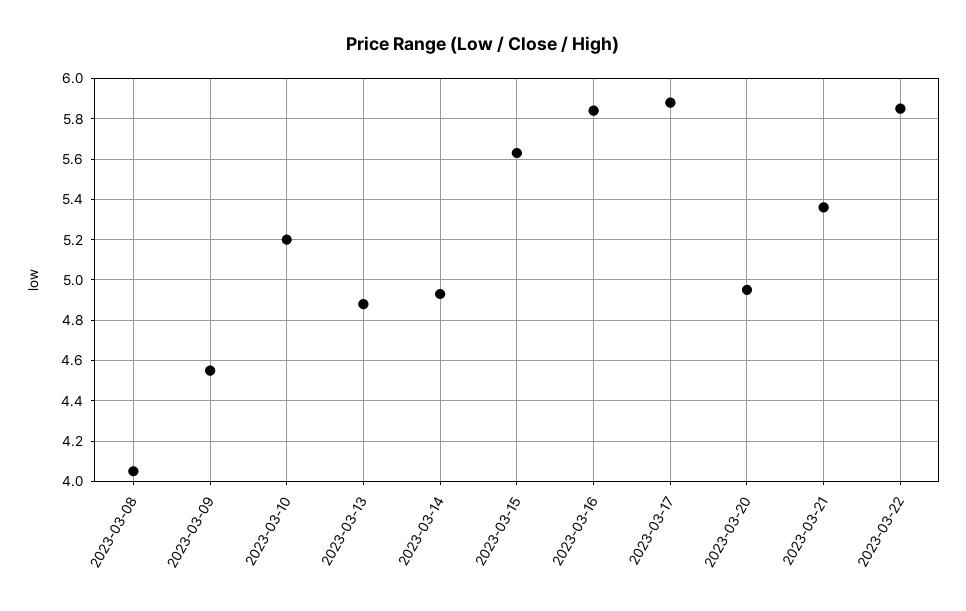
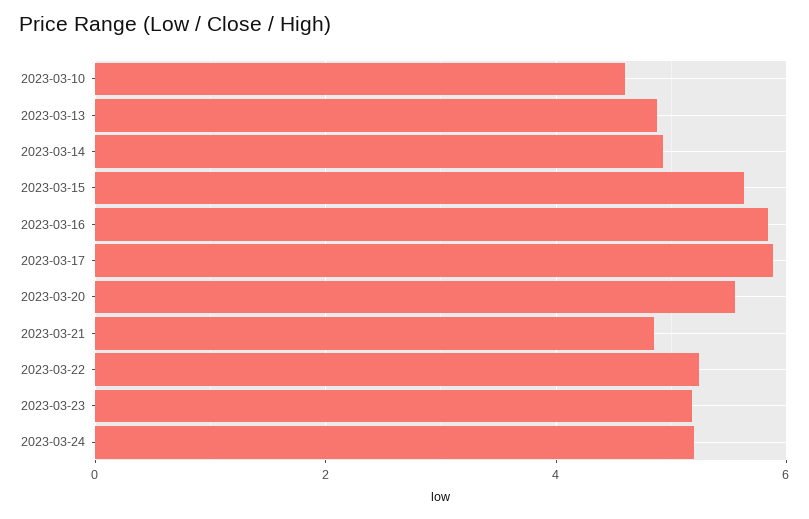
2023-03-08: 4.05 -> none
2023-03-09: 4.55 -> none
2023-03-10: 5.2 -> 4.6
2023-03-20: 4.95 -> 5.6
2023-03-21: 5.35 -> 4.8
2023-03-22: 5.85 -> 5.2
2023-03-23: none -> 5.2
2023-03-24: none -> 5.2

